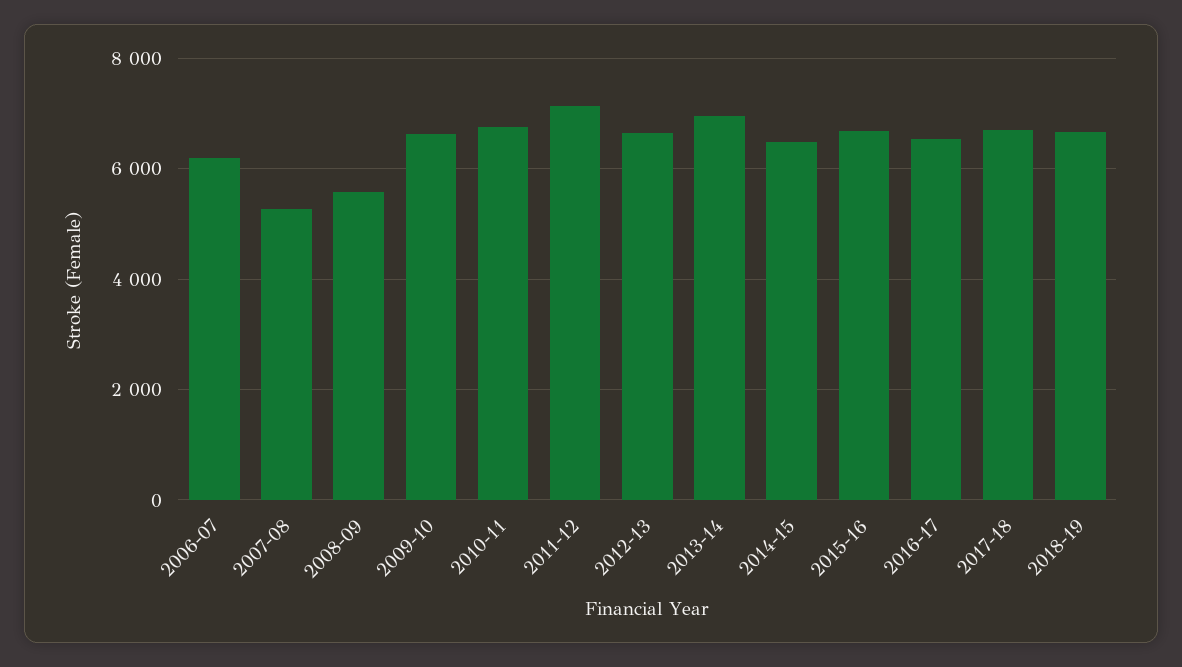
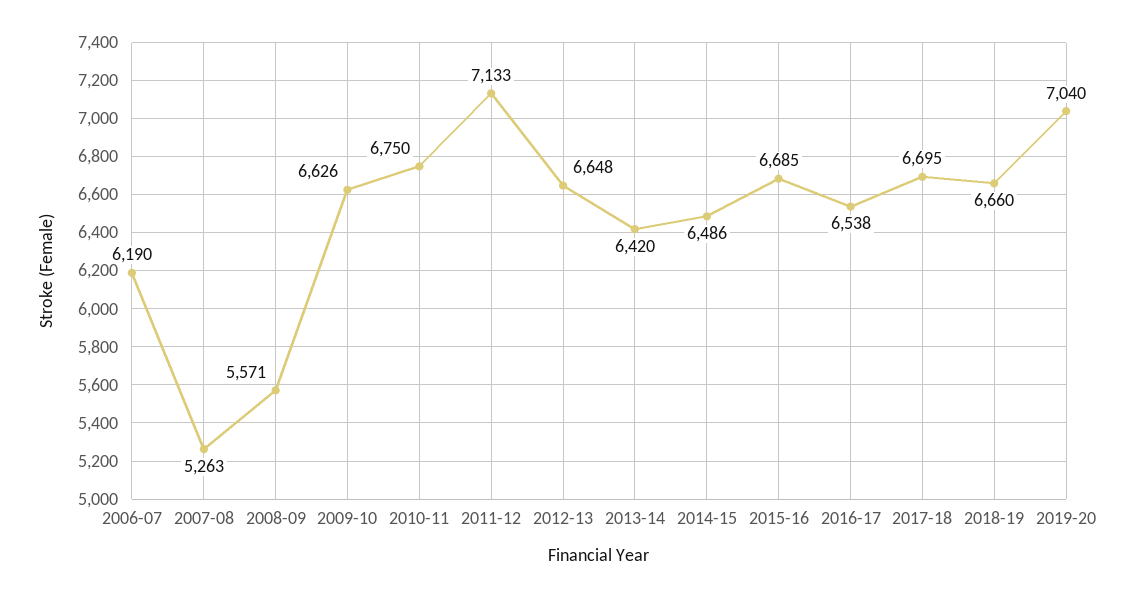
2013-14: 7000 -> 6420
2019-20: none -> 7040

